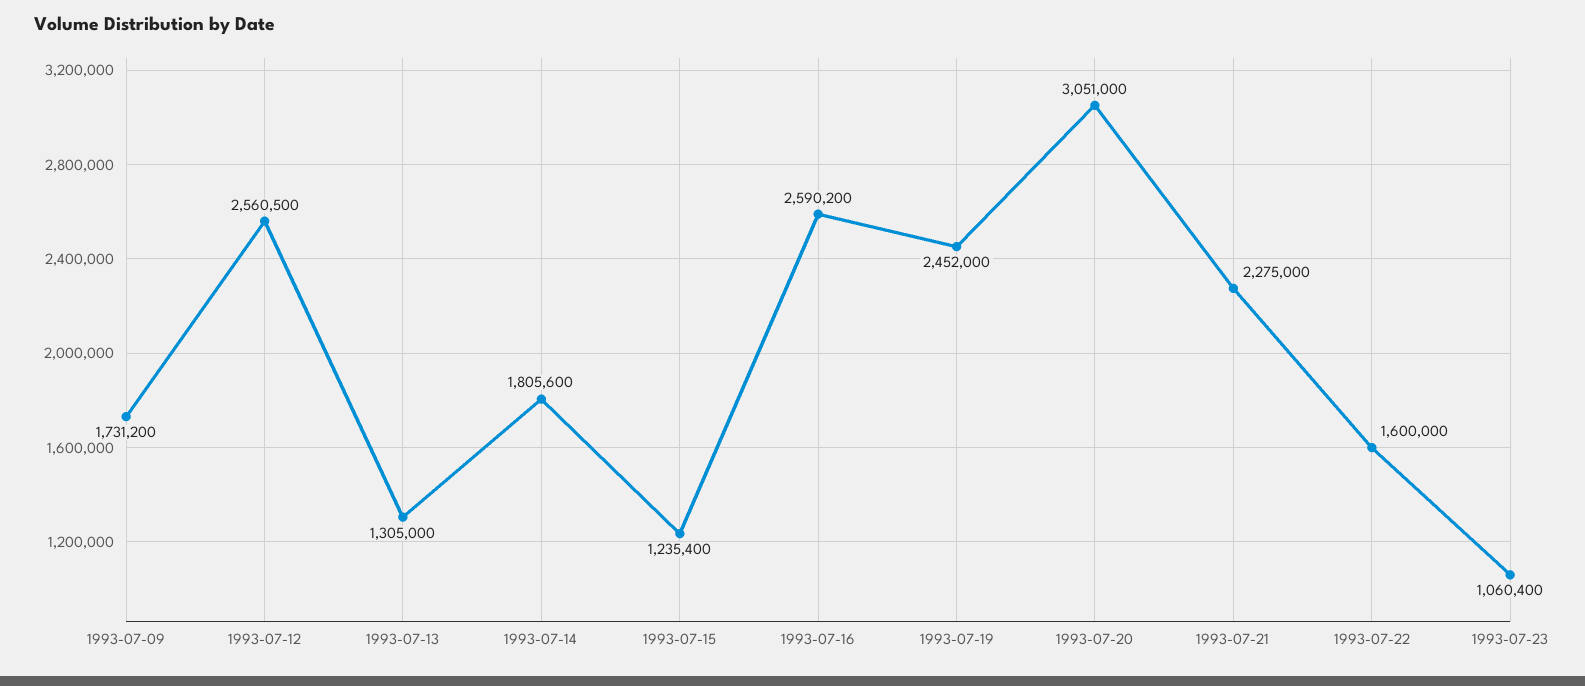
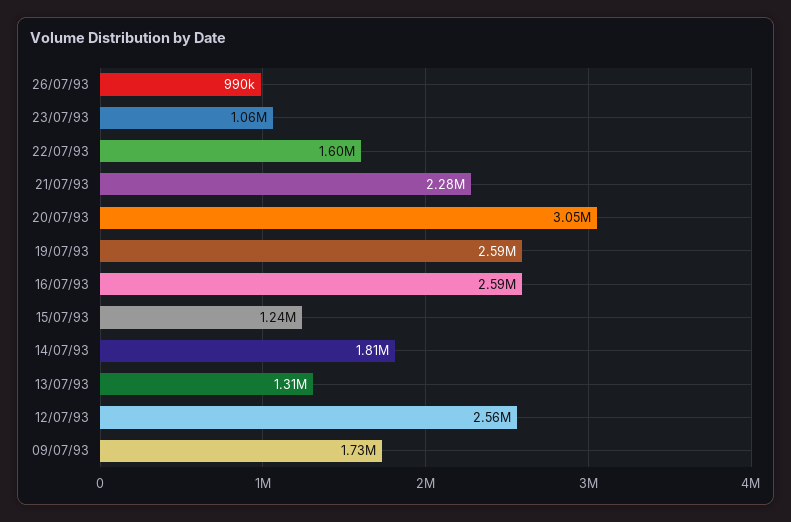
1993-07-19: 2452000 -> 2590000
26/07/93: none -> 990000

